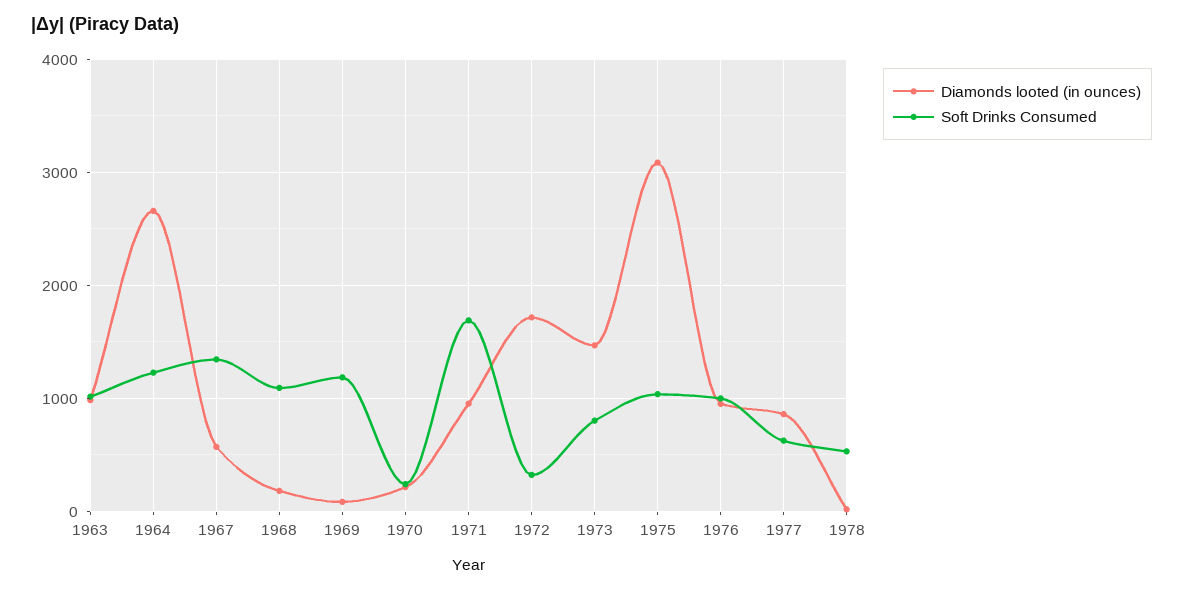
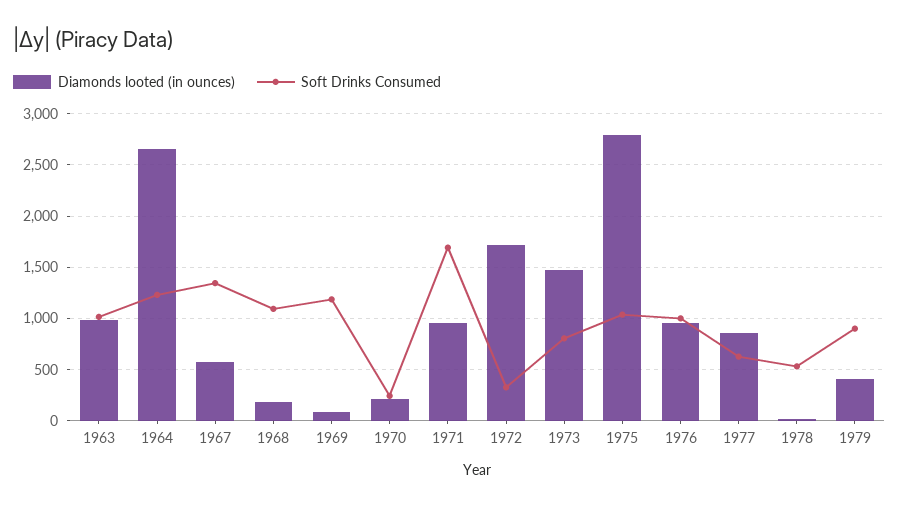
Diamonds looted (in ounces), 1975: 3100 -> 2800
Diamonds looted (in ounces), 1979: none -> 400
Soft Drinks Consumed, 1979: none -> 900

